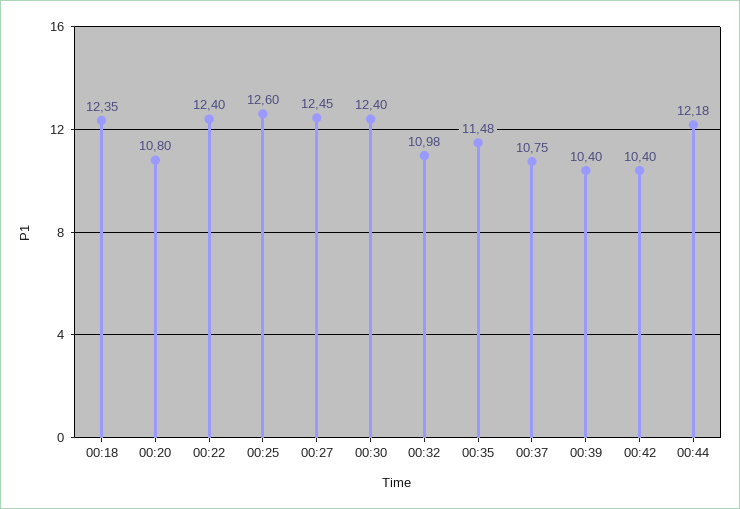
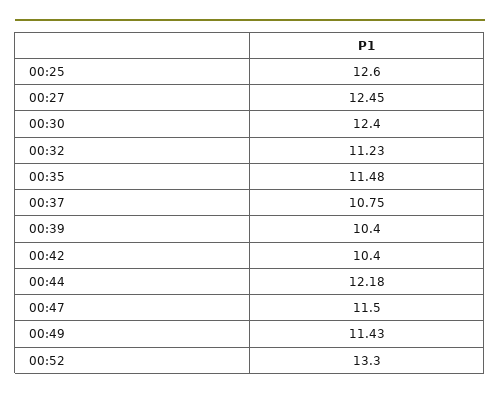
00:18: 12.35 -> none
00:20: 10.8 -> none
00:22: 12.4 -> none
00:32: 10.98 -> 11.23
00:47: none -> 11.5
00:49: none -> 11.43
00:52: none -> 13.3

